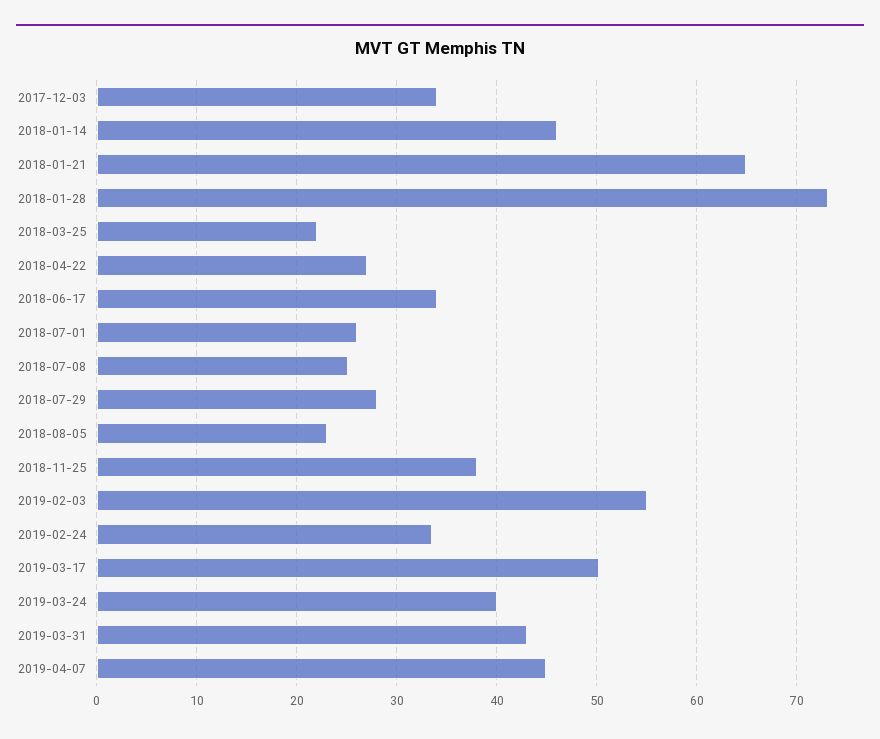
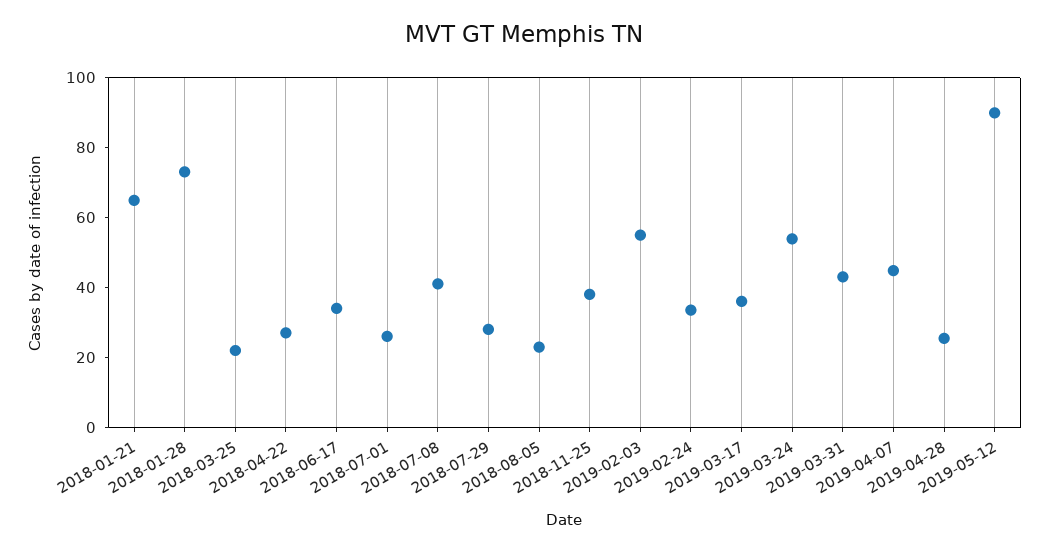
2017-12-03: 34 -> none
2018-01-14: 46 -> none
2018-07-08: 25 -> 40
2019-03-17: 50 -> 35
2019-03-24: 40 -> 55
2019-04-28: none -> 25
2019-05-12: none -> 90

